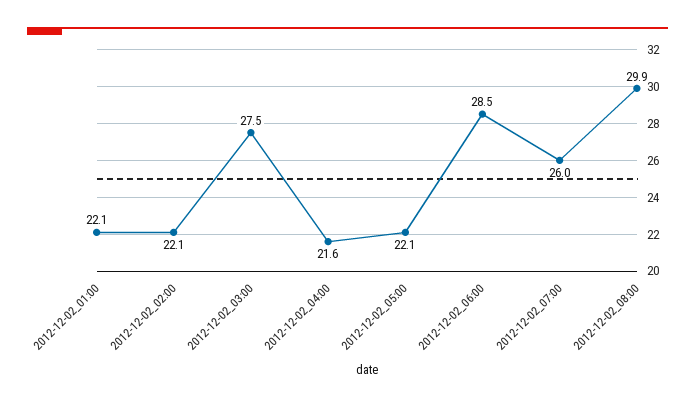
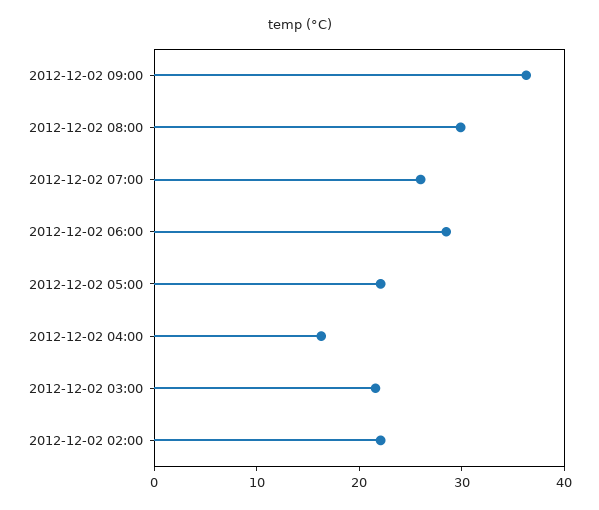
2012-12-02_01:00: 22.1 -> none
2012-12-02_03:00: 27.5 -> 22
2012-12-02_04:00: 21.6 -> 16
2012-12-02 09:00: none -> 36

